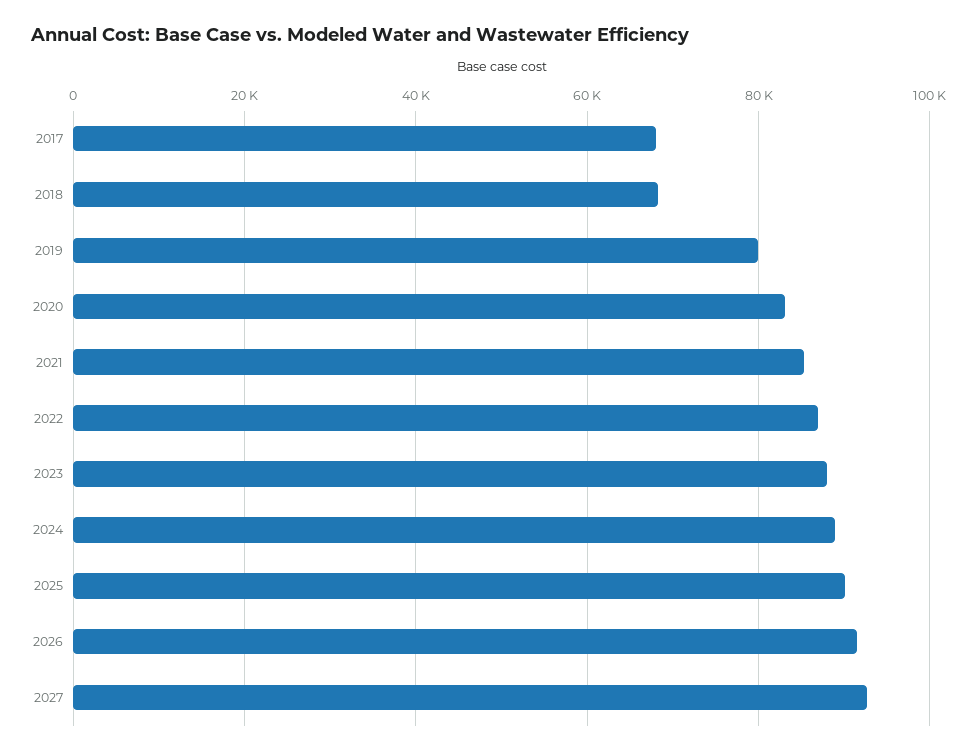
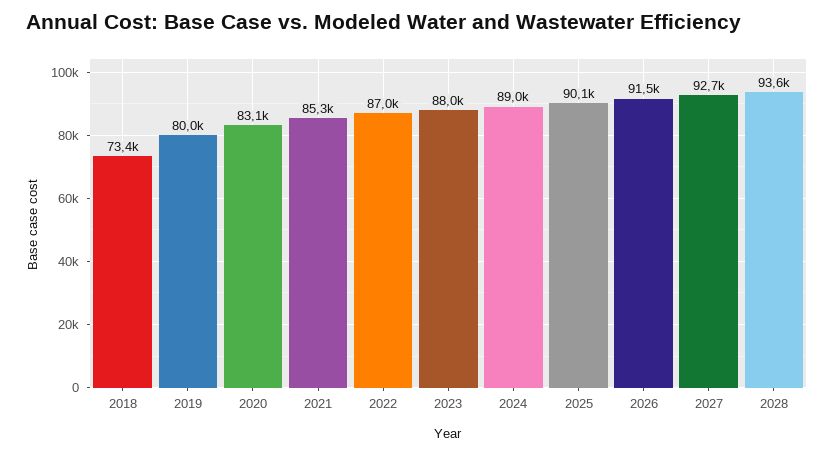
2017: 68000 -> none
2018: 68000 -> 73400
2028: none -> 93600

